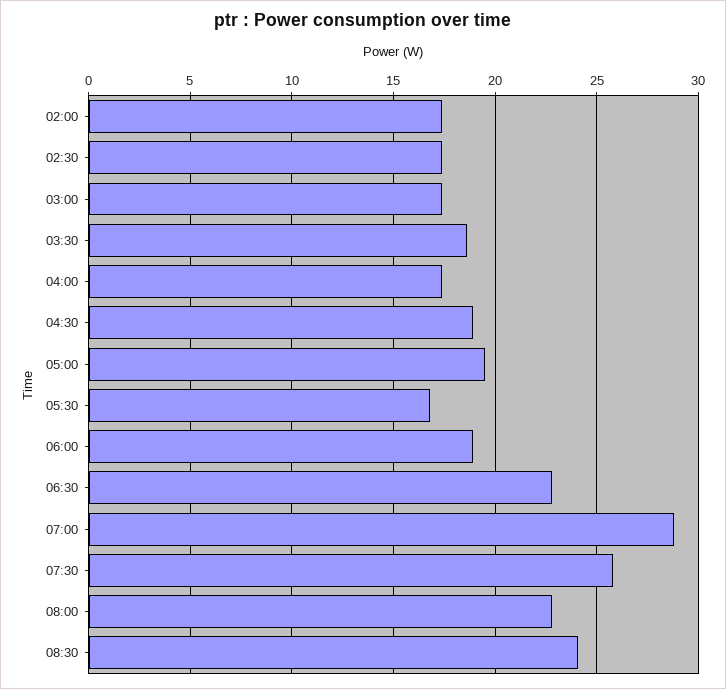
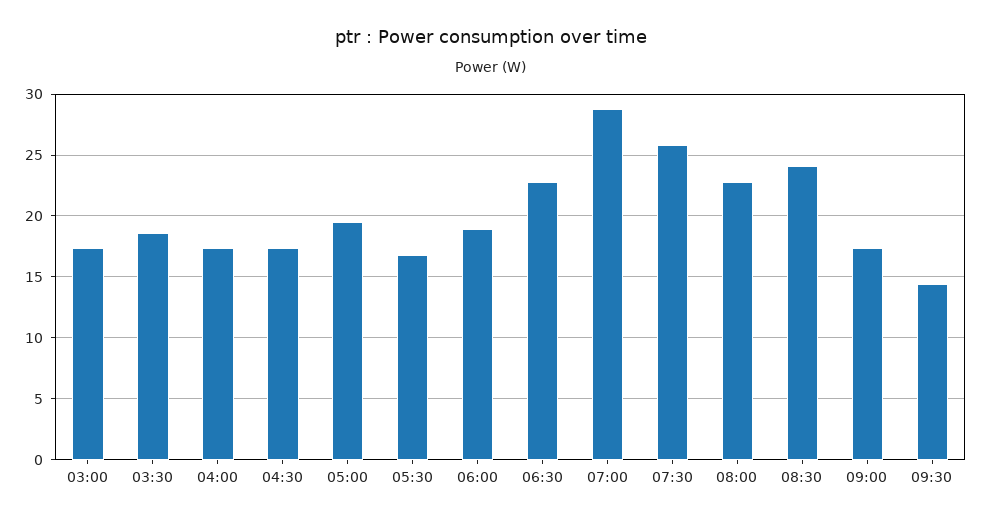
02:00: 17.5 -> none
02:30: 17.5 -> none
04:30: 19 -> 17.5
09:00: none -> 17.5
09:30: none -> 14.5

